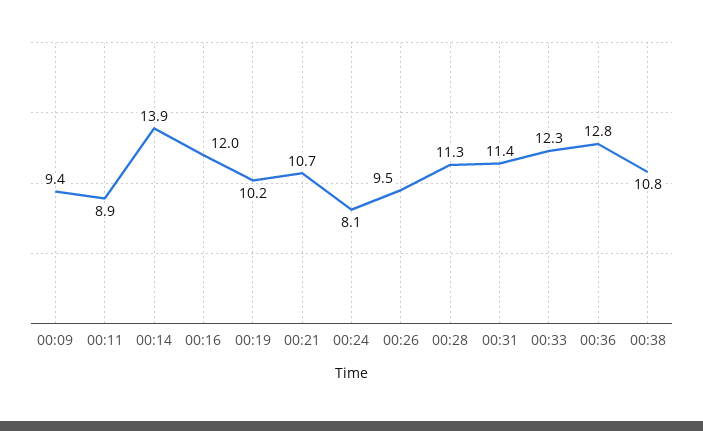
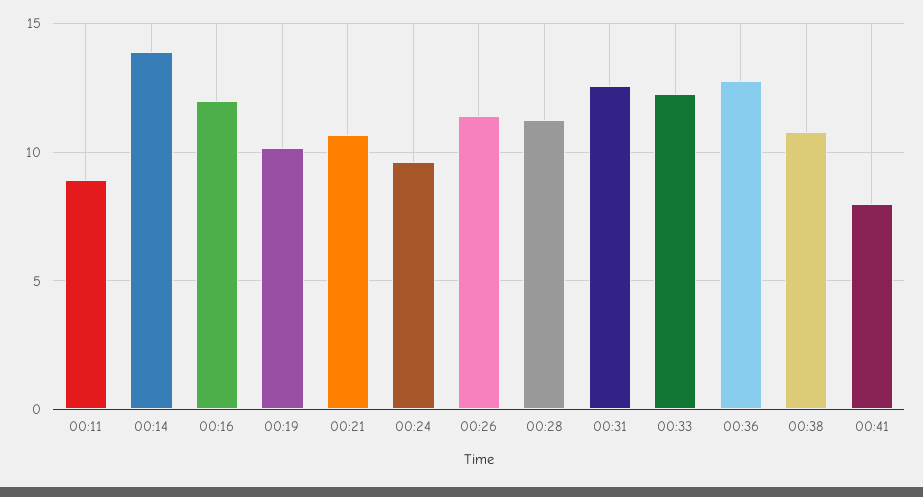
00:09: 9.4 -> none
00:24: 8.1 -> 9.5
00:26: 9.5 -> 11.5
00:31: 11.4 -> 12.5
00:41: none -> 8

